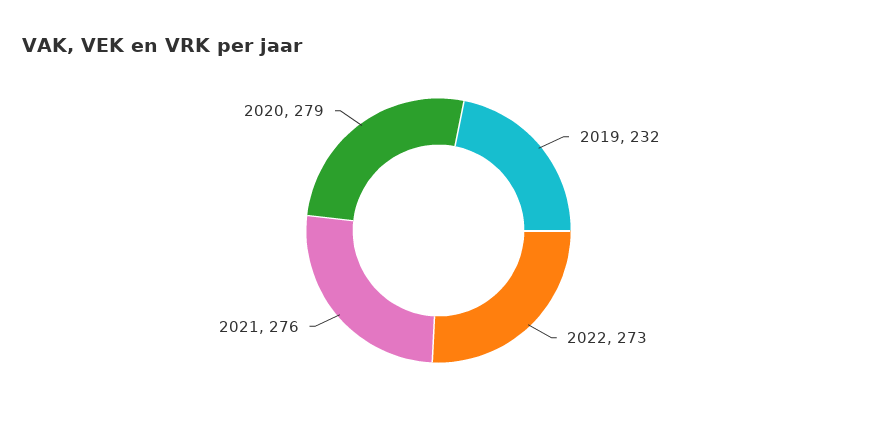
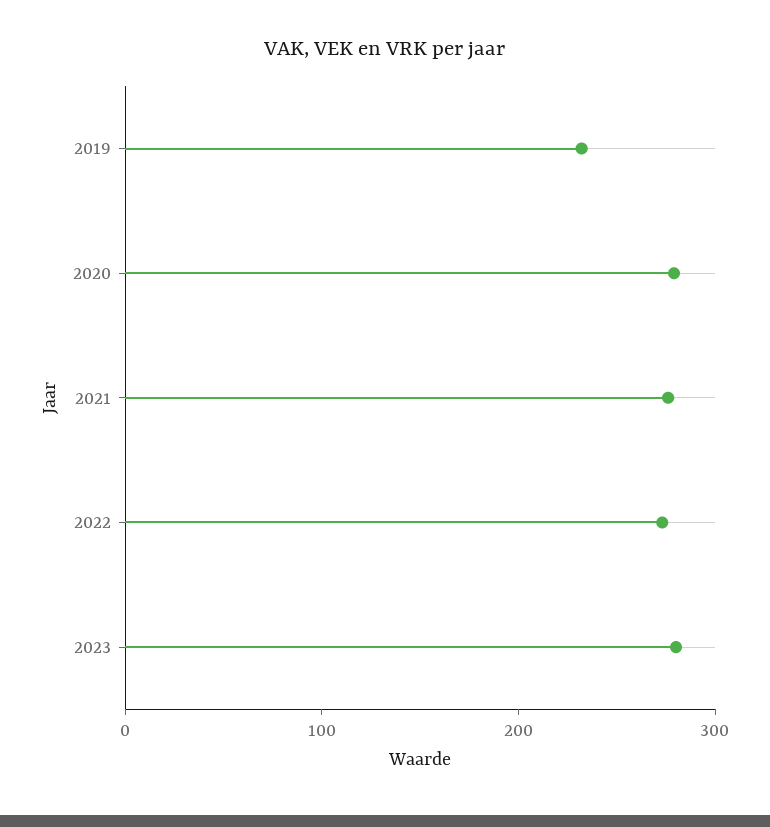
2023: none -> 280

